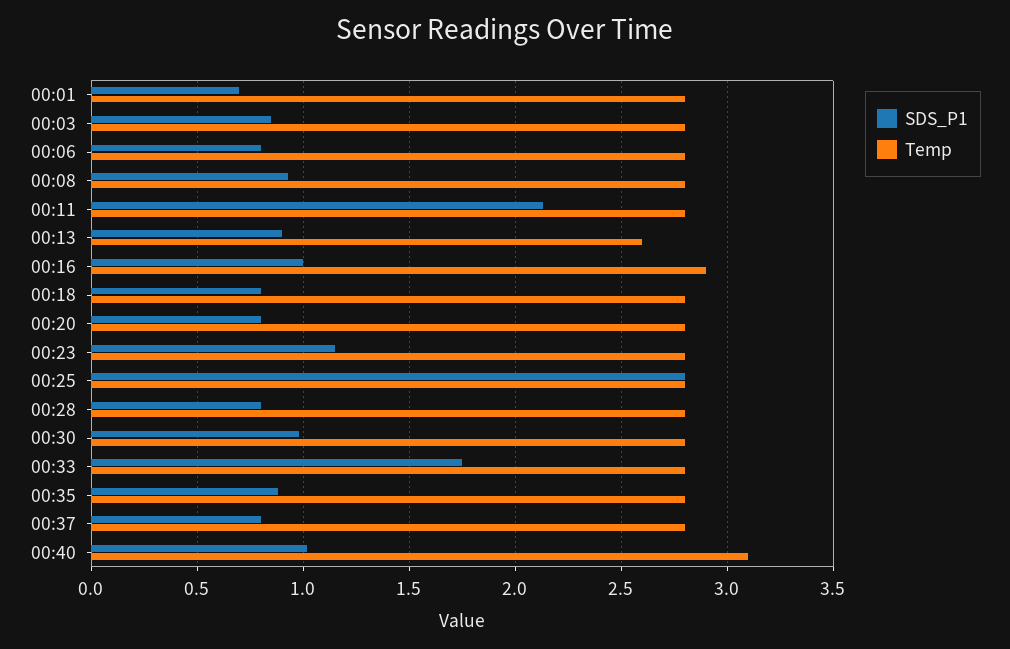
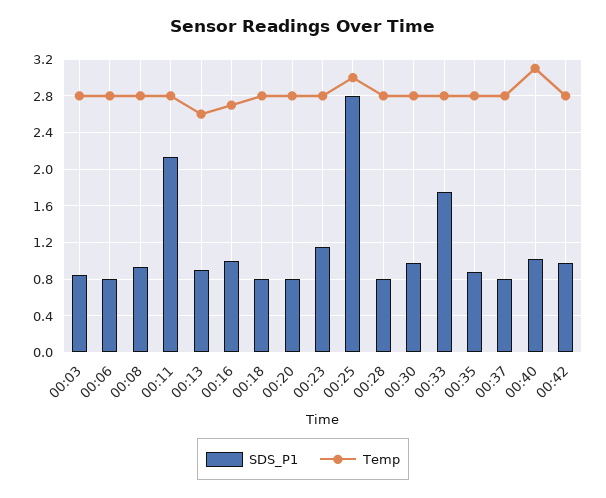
SDS_P1, 00:01: 0.7 -> none
Temp, 00:01: 2.8 -> none
Temp, 00:16: 2.9 -> 2.7
Temp, 00:25: 2.8 -> 3
SDS_P1, 00:42: none -> 1
Temp, 00:42: none -> 2.8

